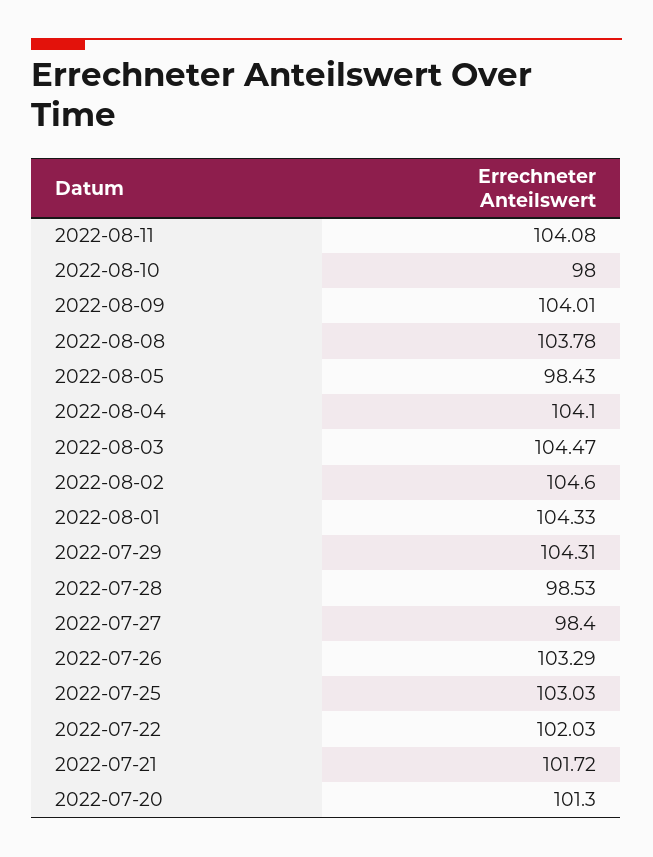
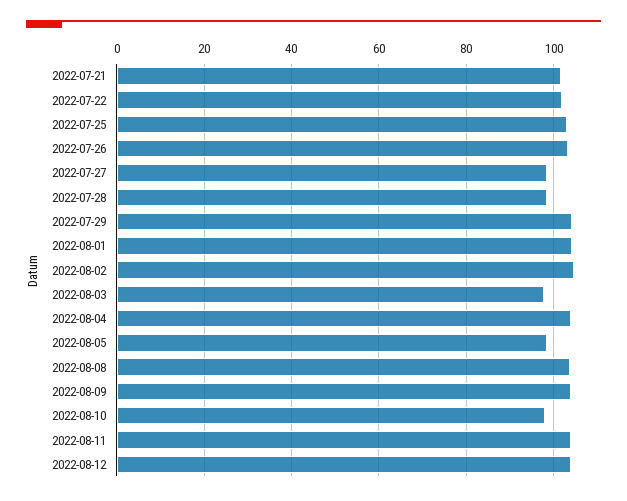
2022-08-03: 104.47 -> 98
2022-07-20: 101.3 -> none
2022-08-12: none -> 104

